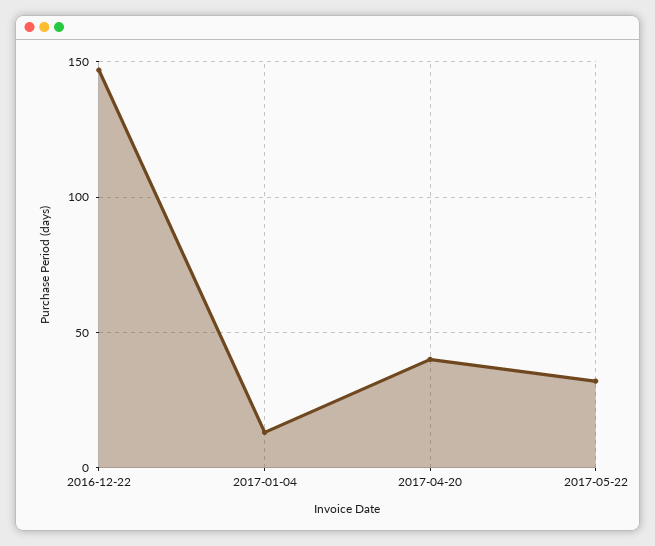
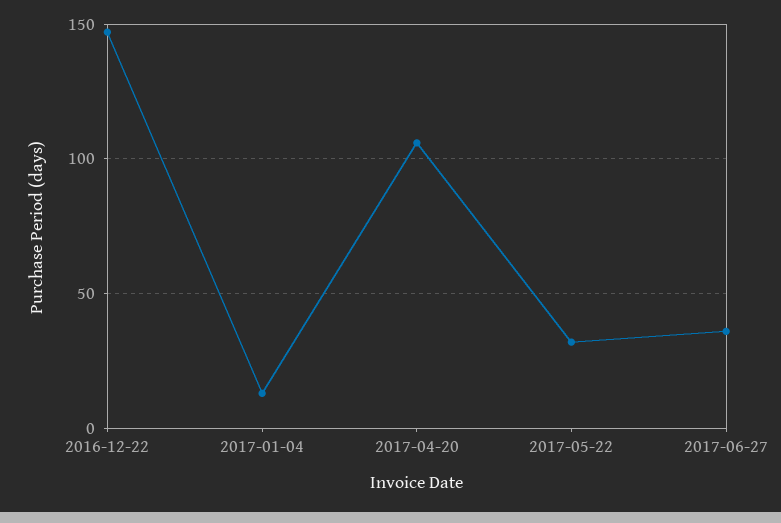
2017-04-20: 40 -> 105
2017-06-27: none -> 35

